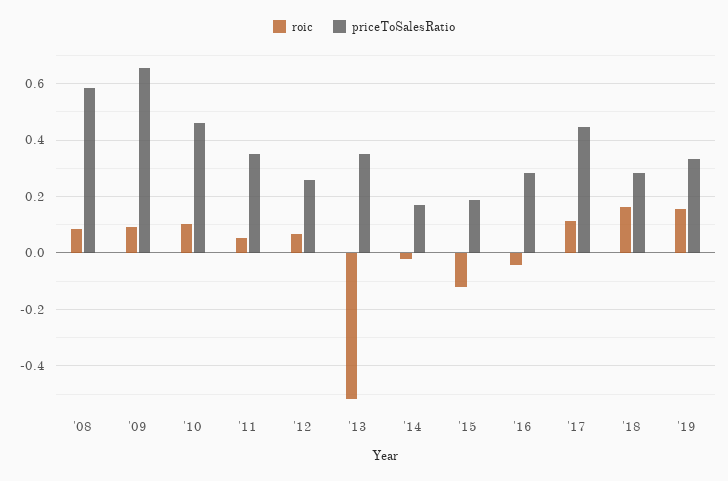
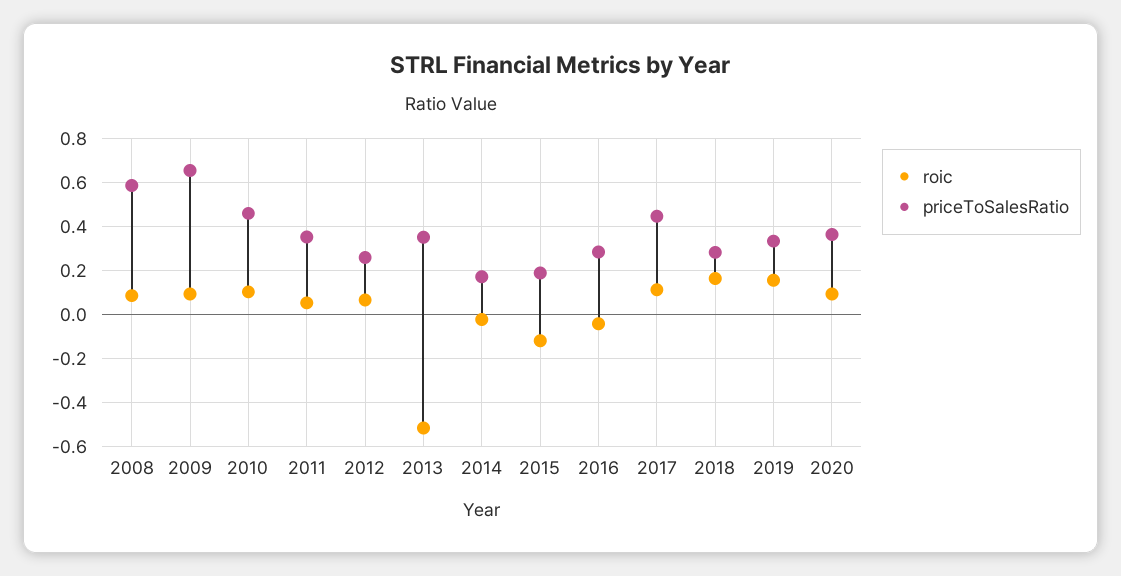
roic, 2020: none -> 0.1
priceToSalesRatio, 2020: none -> 0.35

